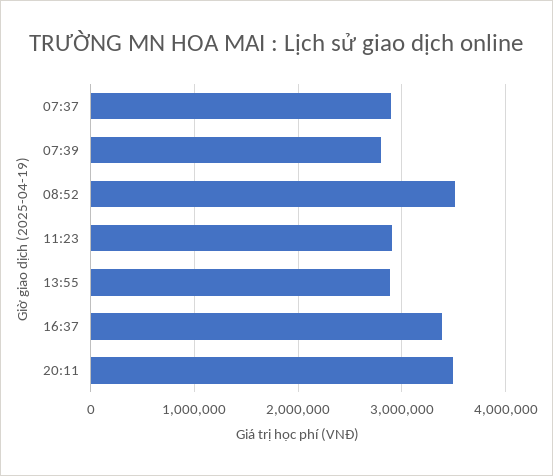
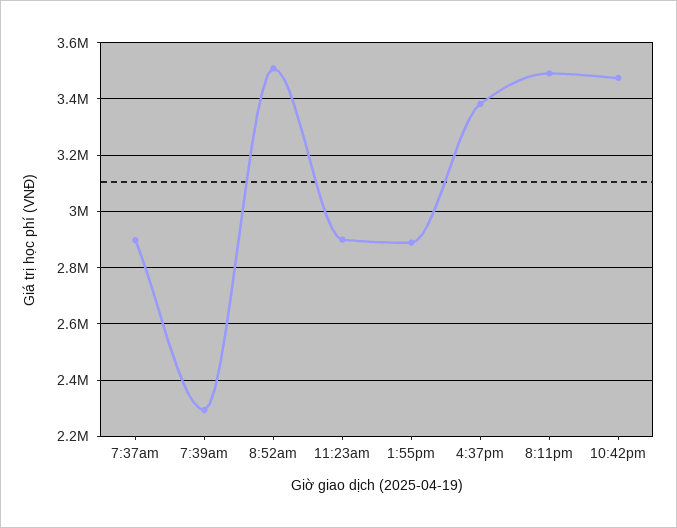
07:39: 2800000 -> 2300000
10:42pm: none -> 3475000

